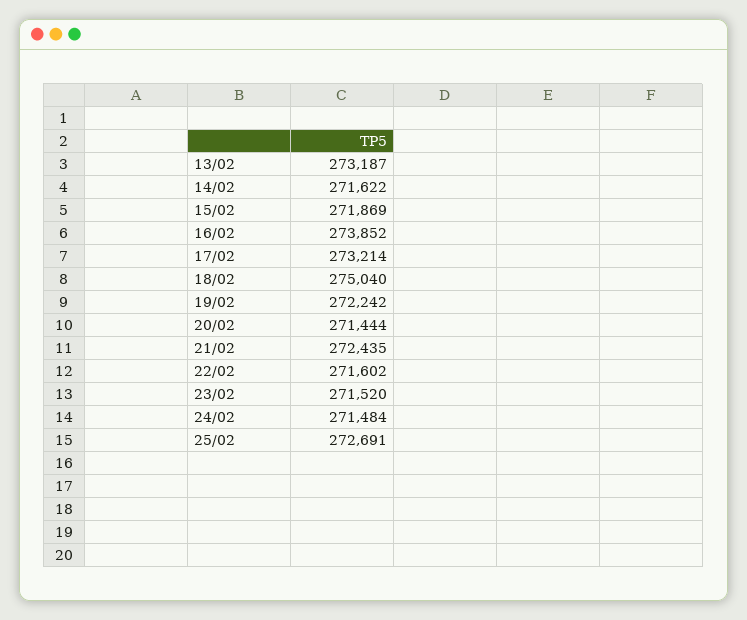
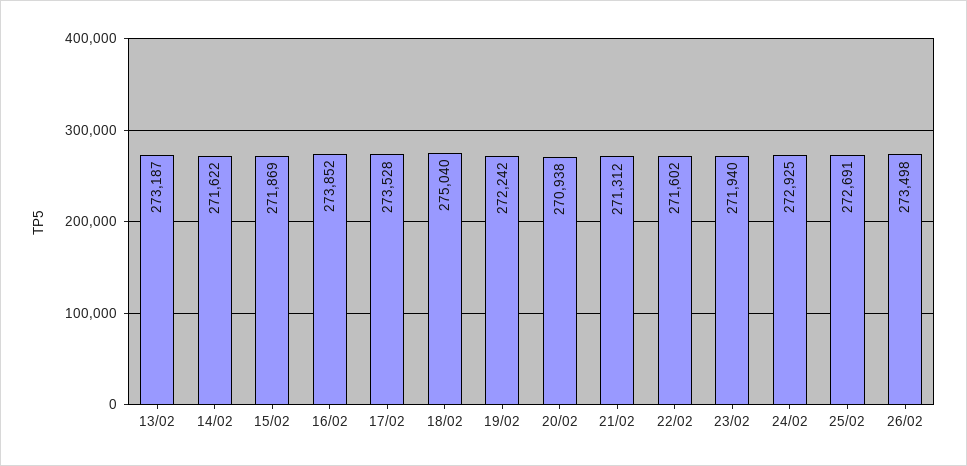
17/02: 273214 -> 273528
20/02: 271444 -> 270938
21/02: 272435 -> 271312
23/02: 271520 -> 271940
24/02: 271484 -> 272925
26/02: none -> 273498

